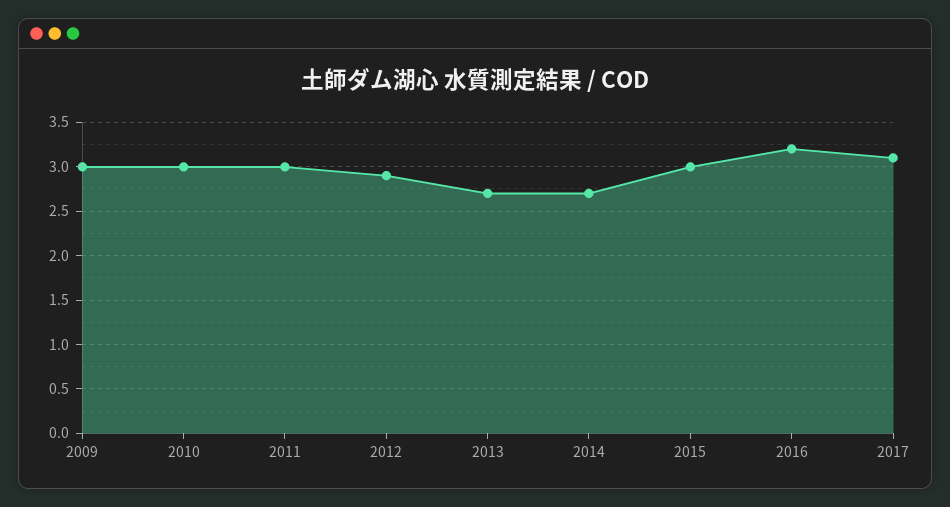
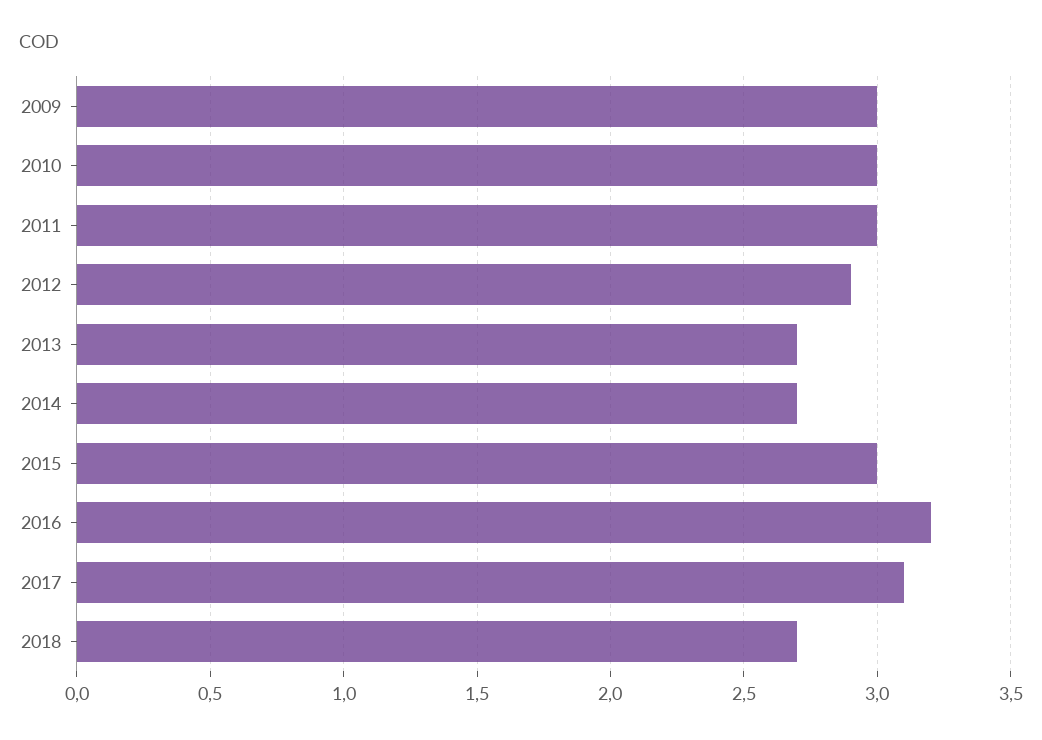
2018: none -> 2.7

